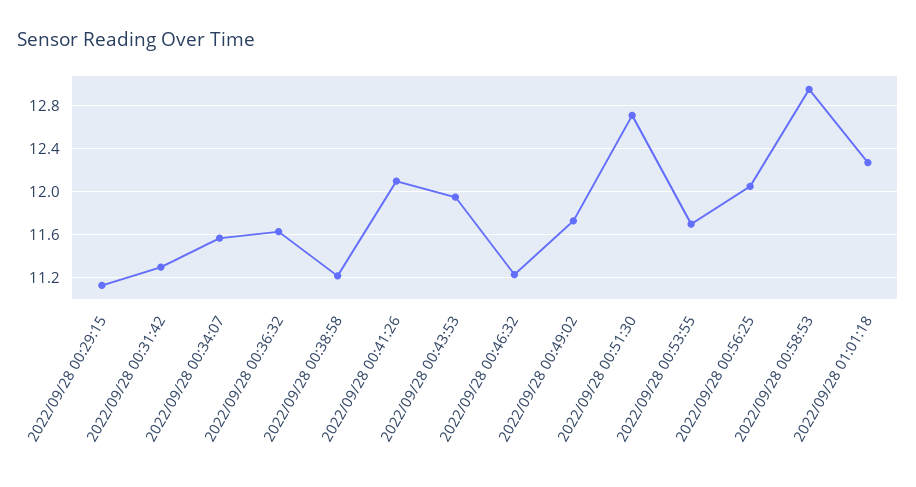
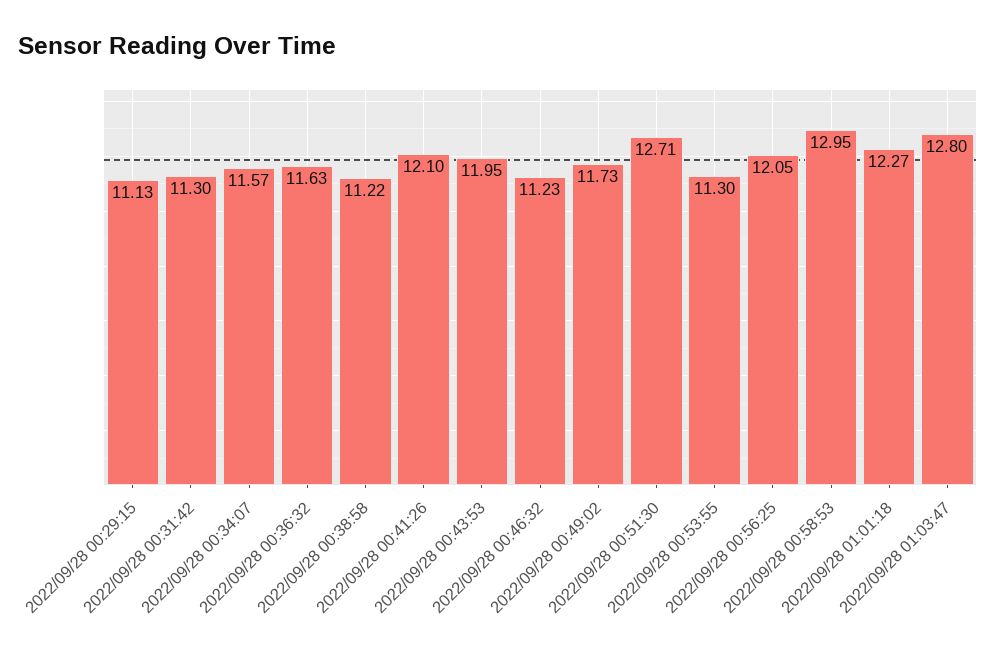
2022/09/28 00:53:55: 11.7 -> 11.3
2022/09/28 01:03:47: none -> 12.8

